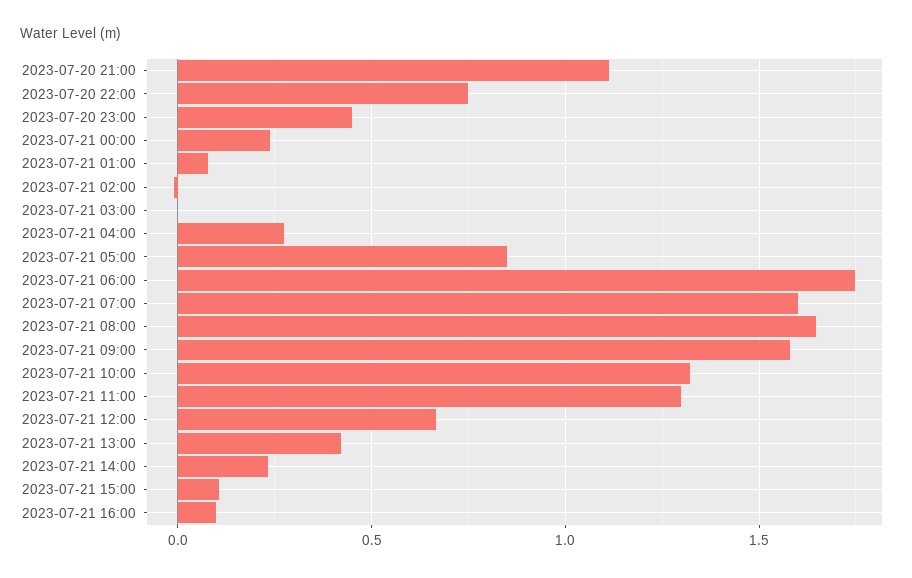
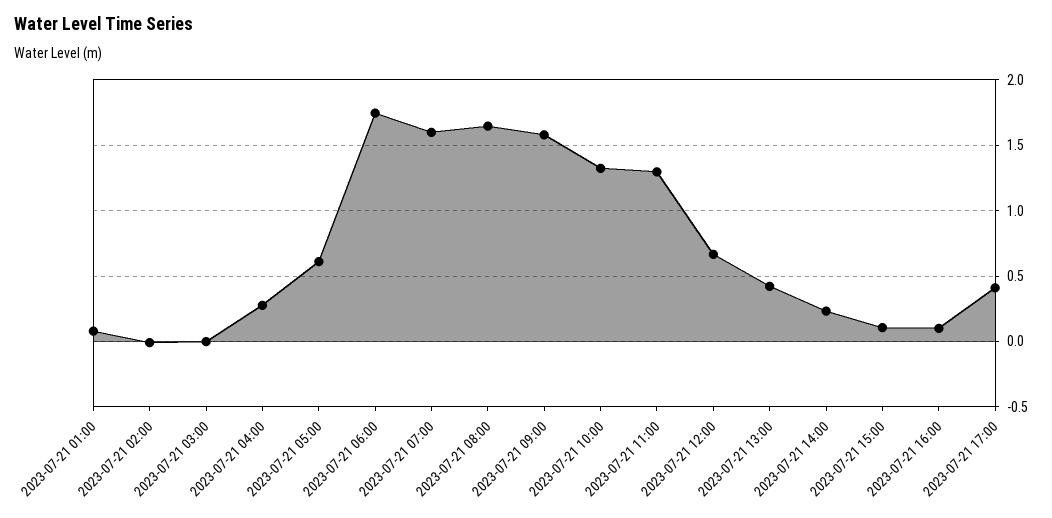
2023-07-20 21:00: 1.1 -> none
2023-07-20 22:00: 0.75 -> none
2023-07-20 23:00: 0.45 -> none
2023-07-21 00:00: 0.25 -> none
2023-07-21 05:00: 0.85 -> 0.6
2023-07-21 17:00: none -> 0.4

